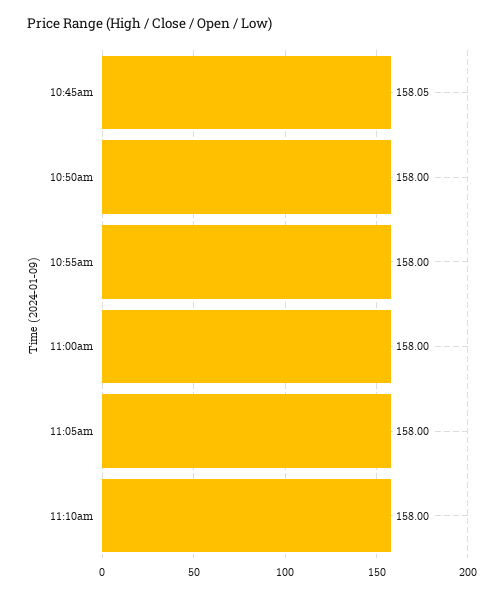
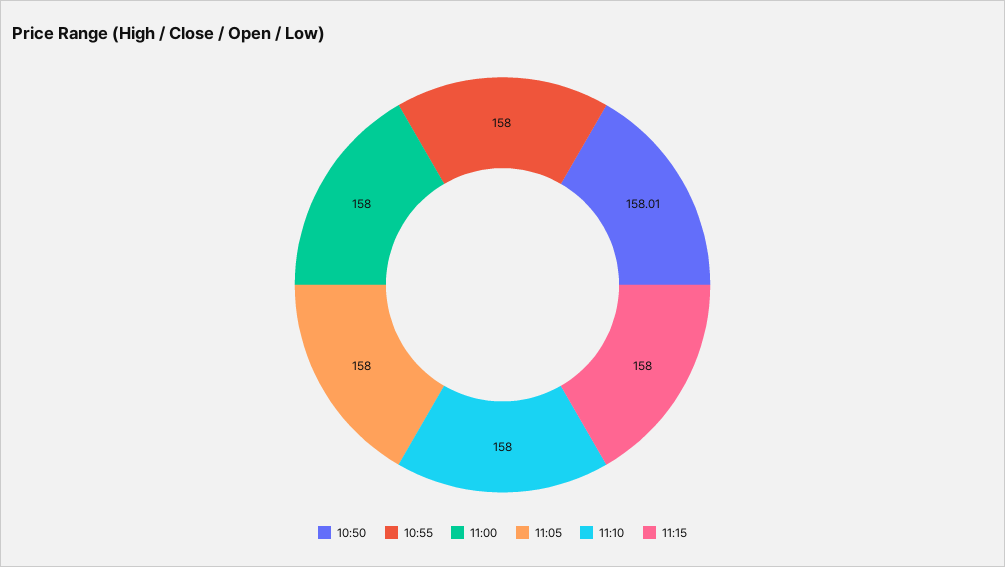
10:45am: 158.05 -> none
10:50am: 158 -> 158.01
11:15: none -> 158

